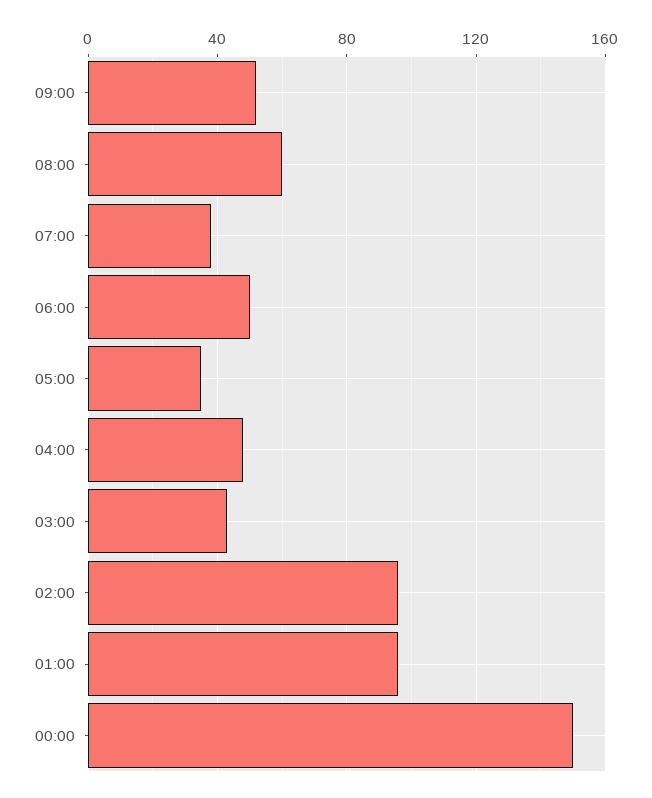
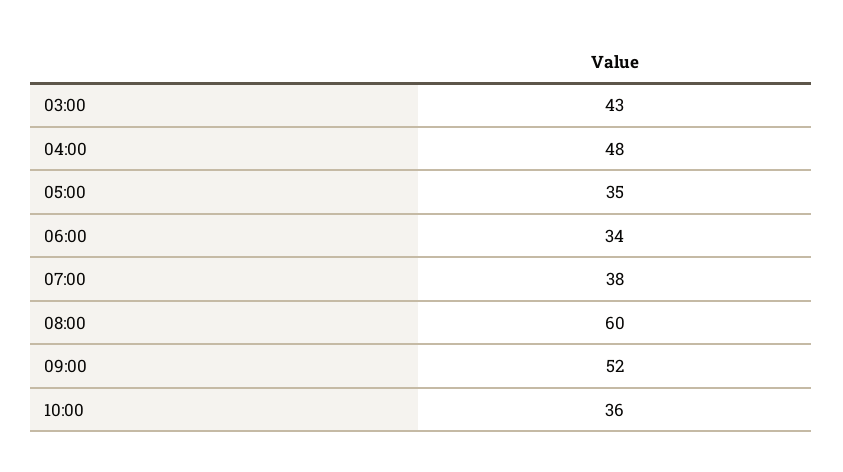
06:00: 50 -> 34
02:00: 95 -> none
01:00: 95 -> none
00:00: 150 -> none
10:00: none -> 36

